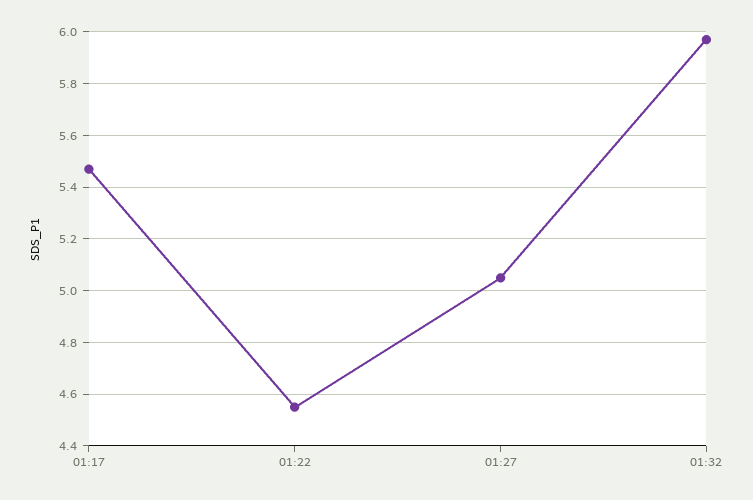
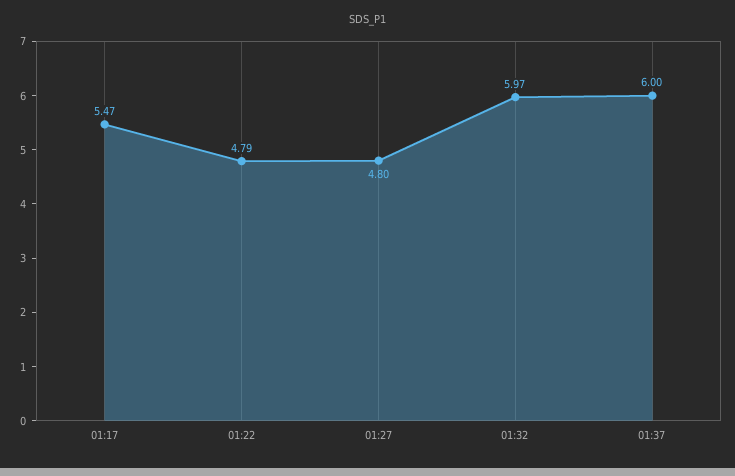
01:22: 4.55 -> 4.79
01:27: 5.05 -> 4.8
01:37: none -> 6

